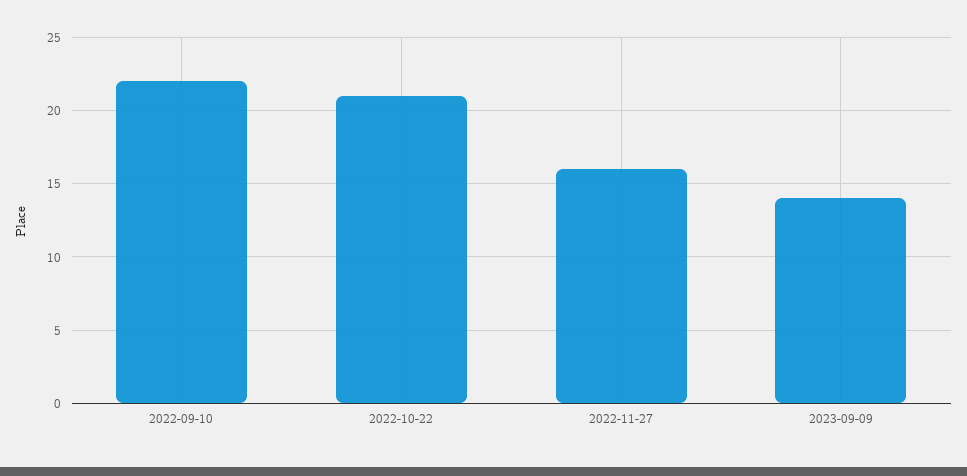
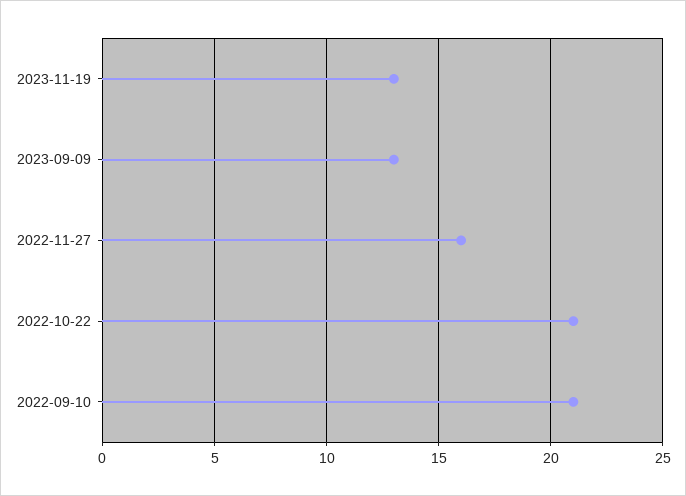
2022-09-10: 22 -> 21
2023-09-09: 14 -> 13
2023-11-19: none -> 13

